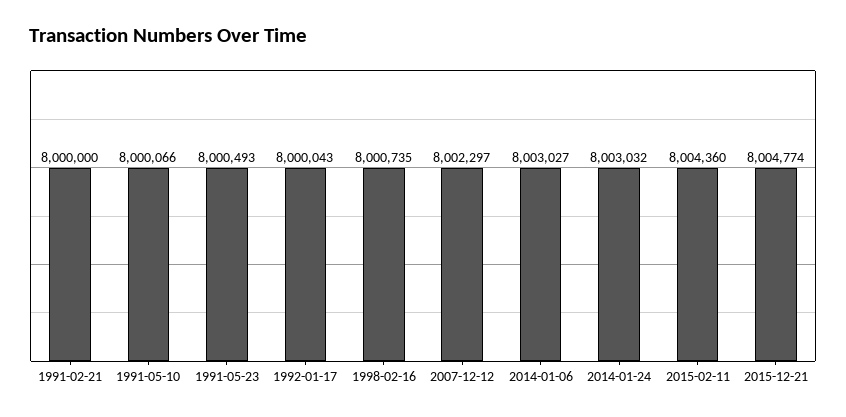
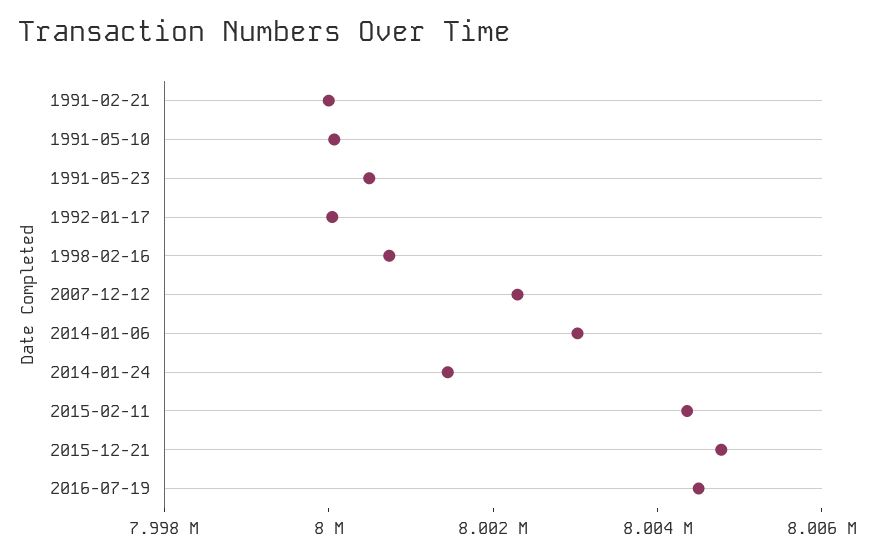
2014-01-24: 8003032 -> 8001500
2016-07-19: none -> 8004500

